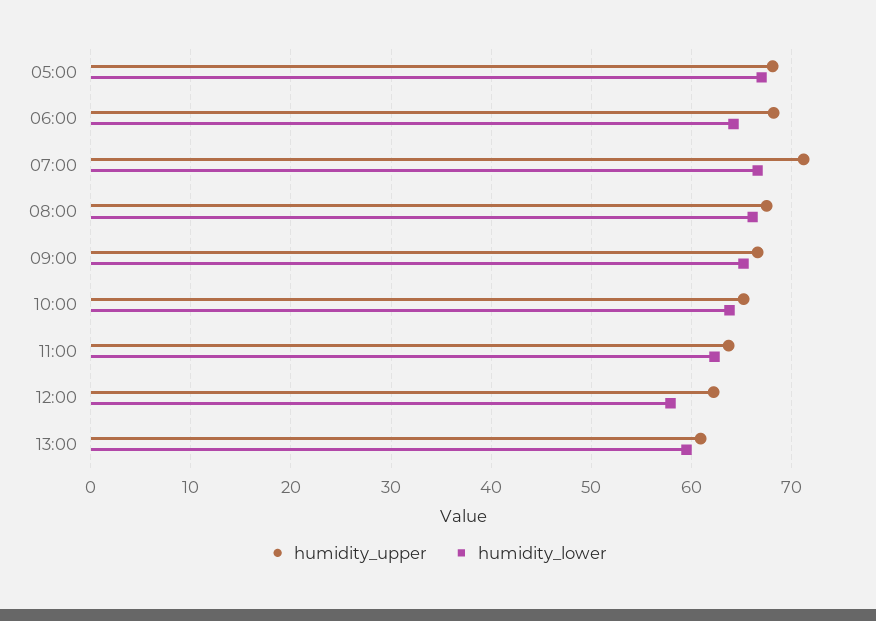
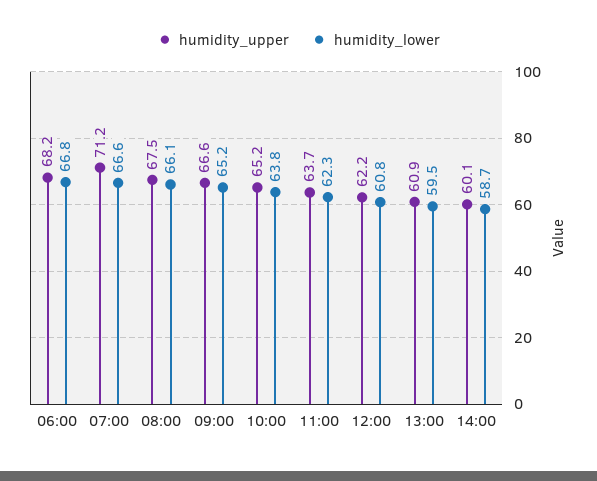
humidity_upper, 05:00: 68 -> none
humidity_lower, 05:00: 67 -> none
humidity_lower, 06:00: 64 -> 66.8
humidity_lower, 12:00: 58 -> 60.8
humidity_upper, 14:00: none -> 60.1
humidity_lower, 14:00: none -> 58.7

